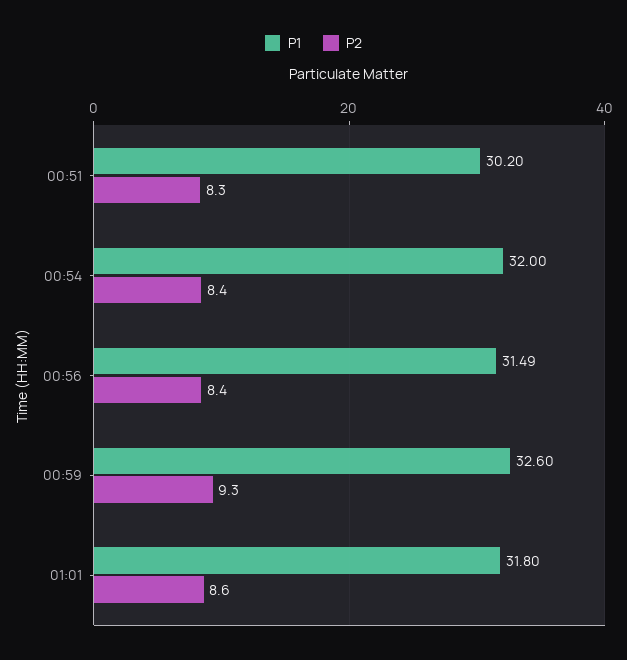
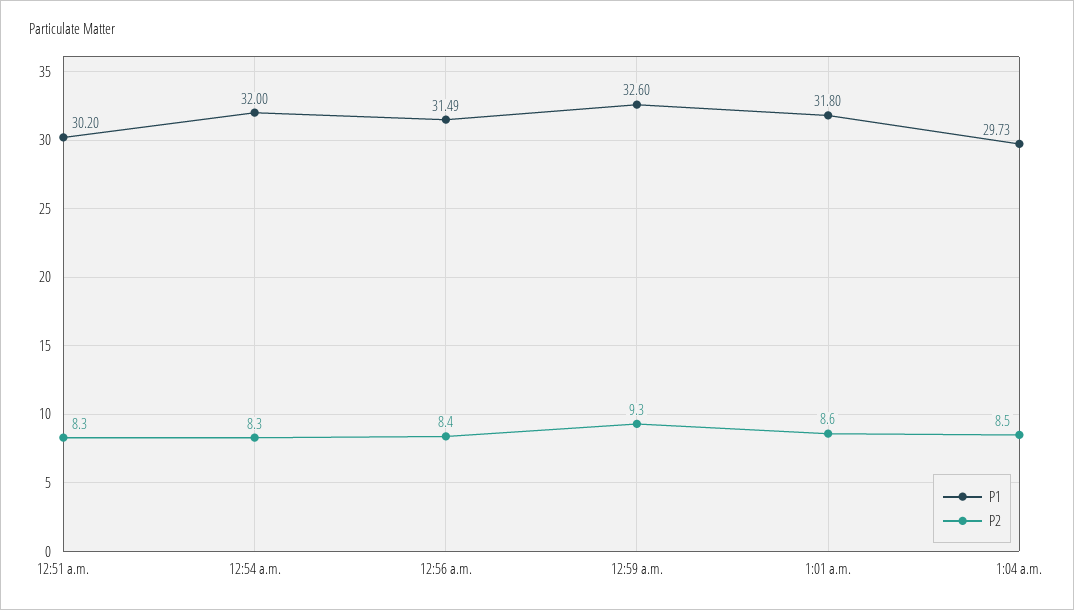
P2, 00:54: 8.4 -> 8.3
P1, 1:04 a.m.: none -> 29.73
P2, 1:04 a.m.: none -> 8.5

